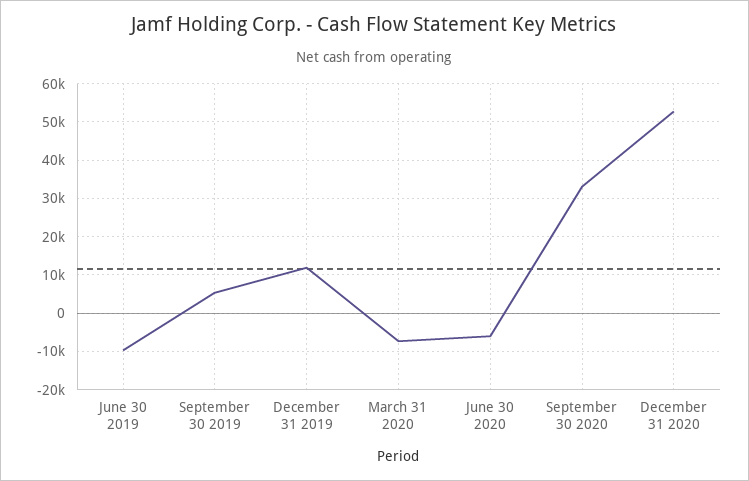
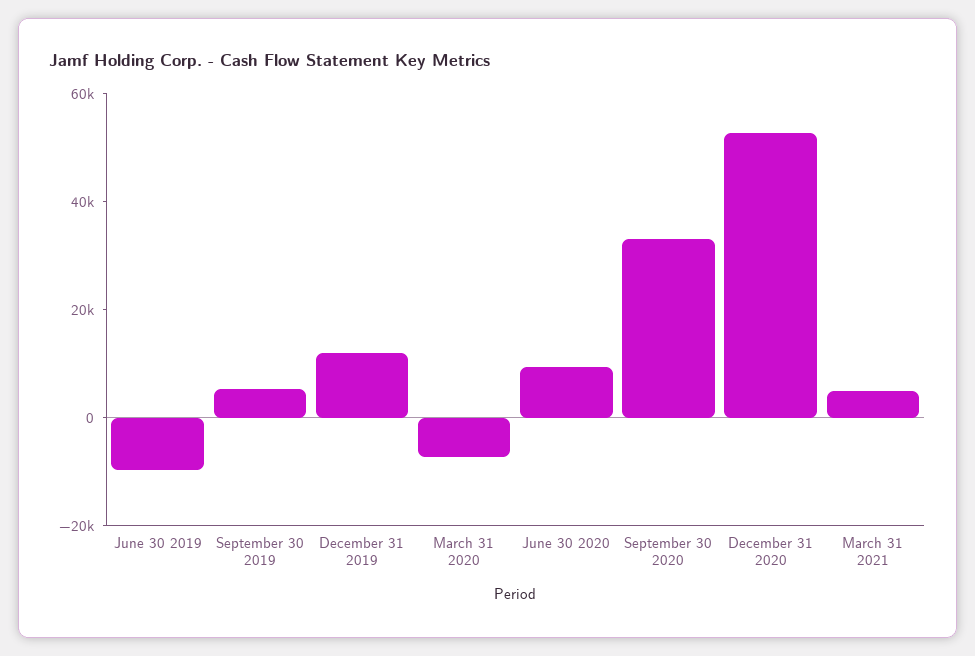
June 30 2020: -6000 -> 10000
March 31 2021: none -> 5000

